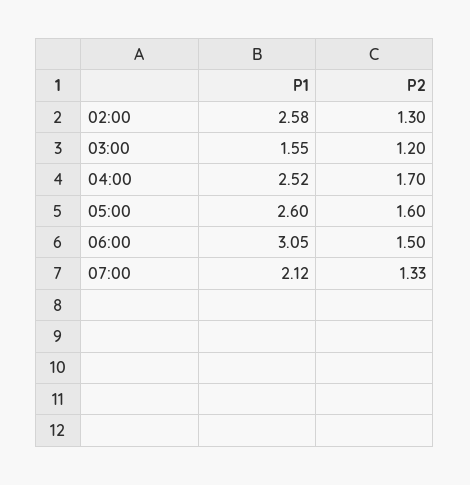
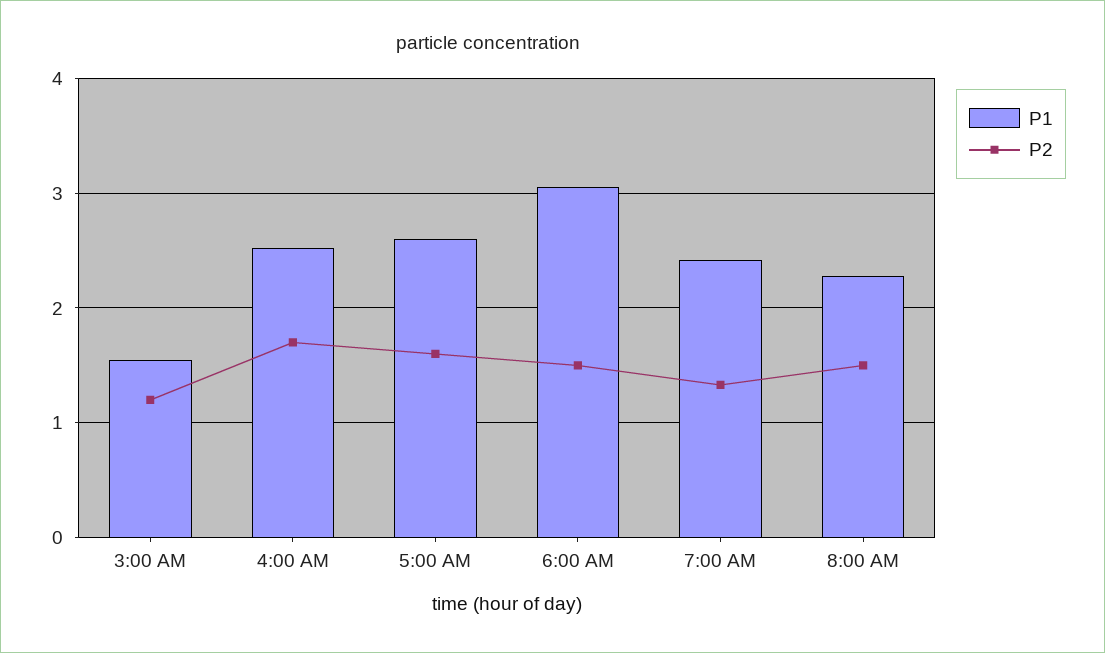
P1, 02:00: 2.58 -> none
P2, 02:00: 1.3 -> none
P1, 07:00: 2.12 -> 2.4
P1, 8:00 AM: none -> 2.3
P2, 8:00 AM: none -> 1.5

